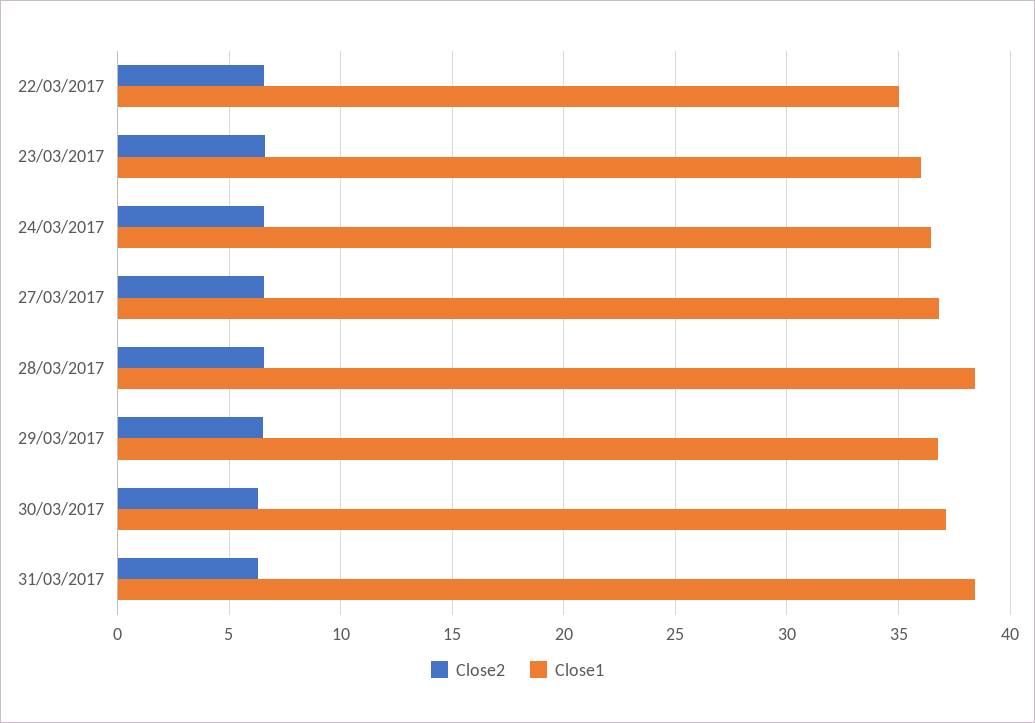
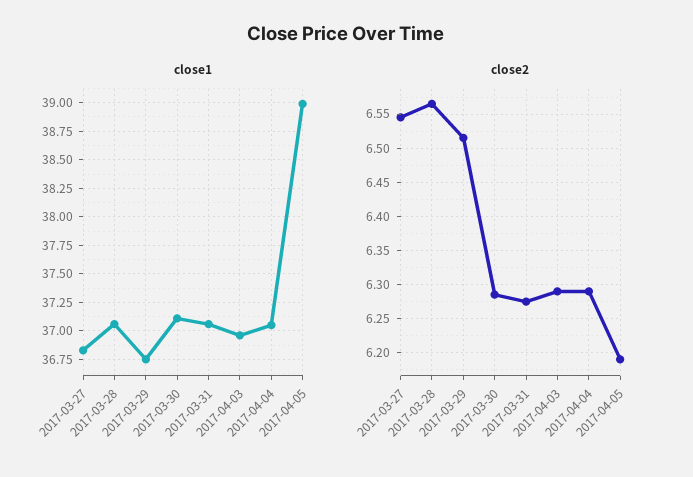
Close2, 22/03/2017: 6.5 -> none
Close1, 22/03/2017: 35 -> none
Close2, 23/03/2017: 6.5 -> none
Close1, 23/03/2017: 36 -> none
Close2, 24/03/2017: 6.5 -> none
Close1, 24/03/2017: 36.5 -> none
Close1, 28/03/2017: 38.5 -> 37
Close1, 31/03/2017: 38.5 -> 37
Close1, 2017-04-03: none -> 37
Close1, 2017-04-04: none -> 37
Close1, 2017-04-05: none -> 39
Close2, 2017-04-03: none -> 6.29
Close2, 2017-04-04: none -> 6.29
Close2, 2017-04-05: none -> 6.19

